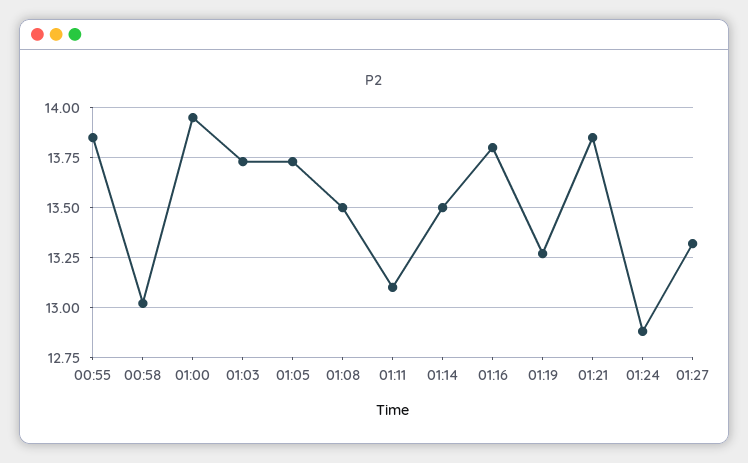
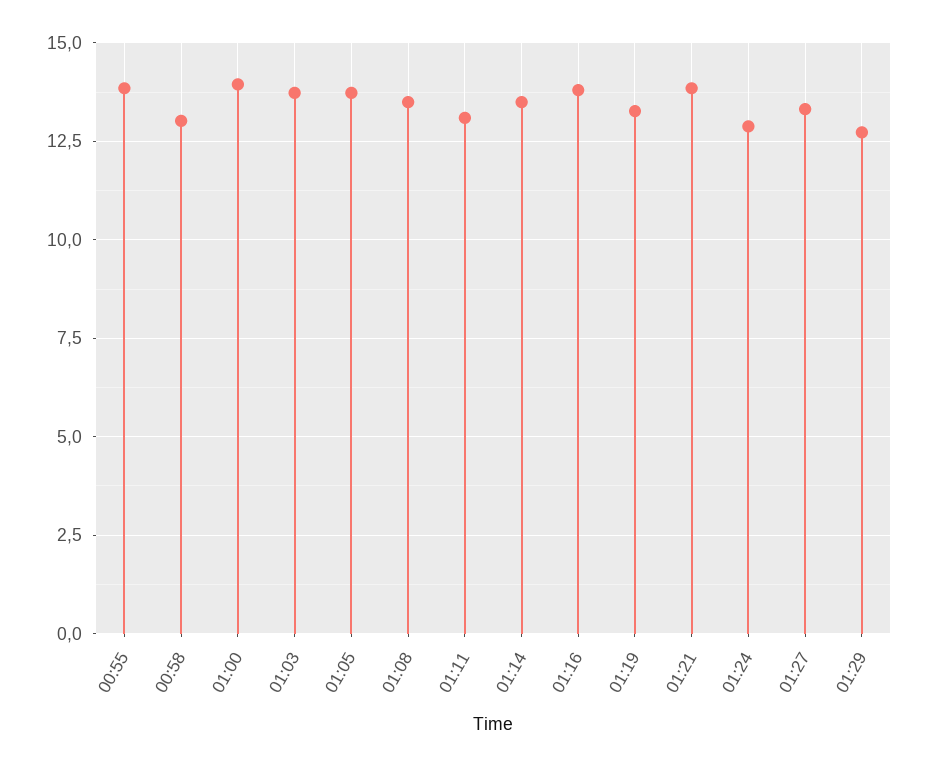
01:29: none -> 12.75

